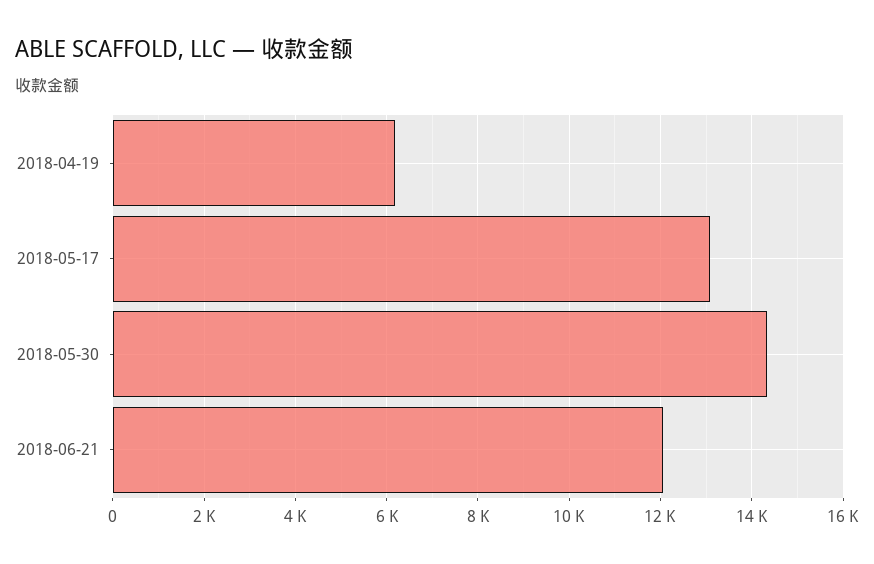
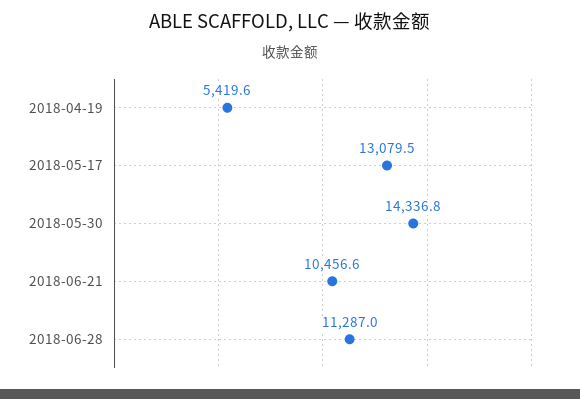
2018-04-19: 6200 -> 5419.6
2018-06-21: 12000 -> 10456.6
2018-06-28: none -> 11287

